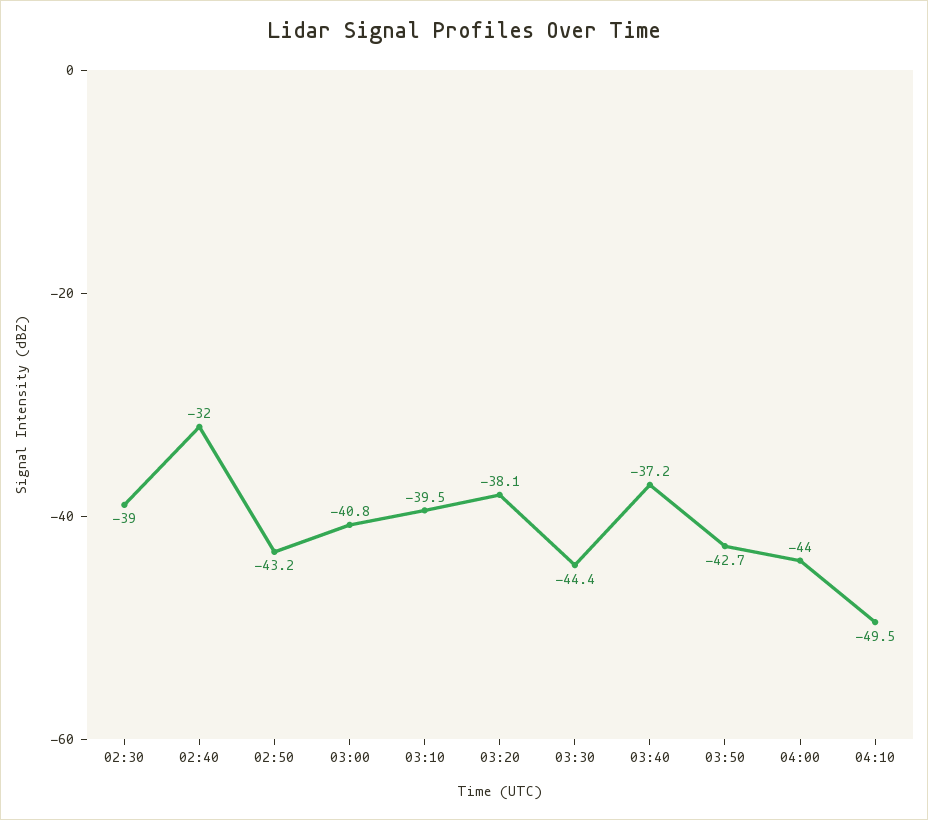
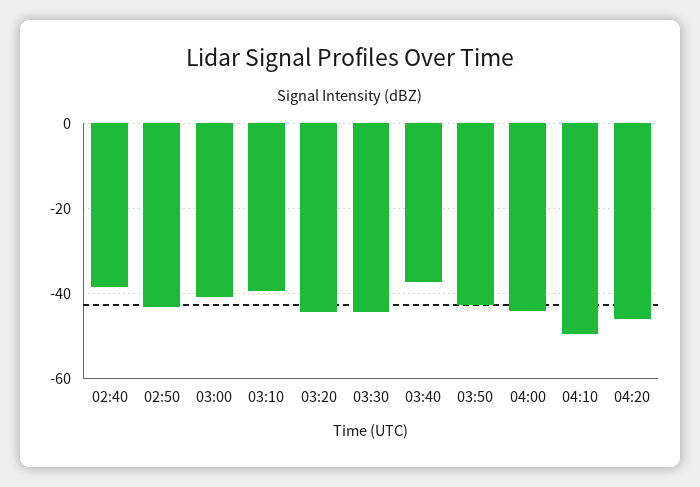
02:30: -39 -> none
02:40: -32 -> -38
03:20: -38.1 -> -44
04:20: none -> -46

